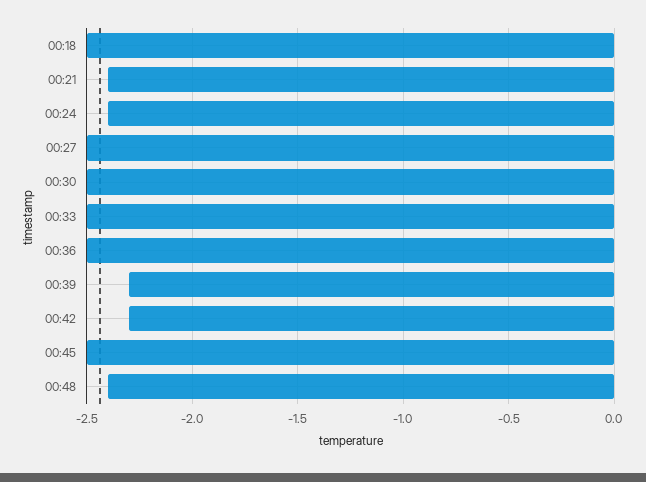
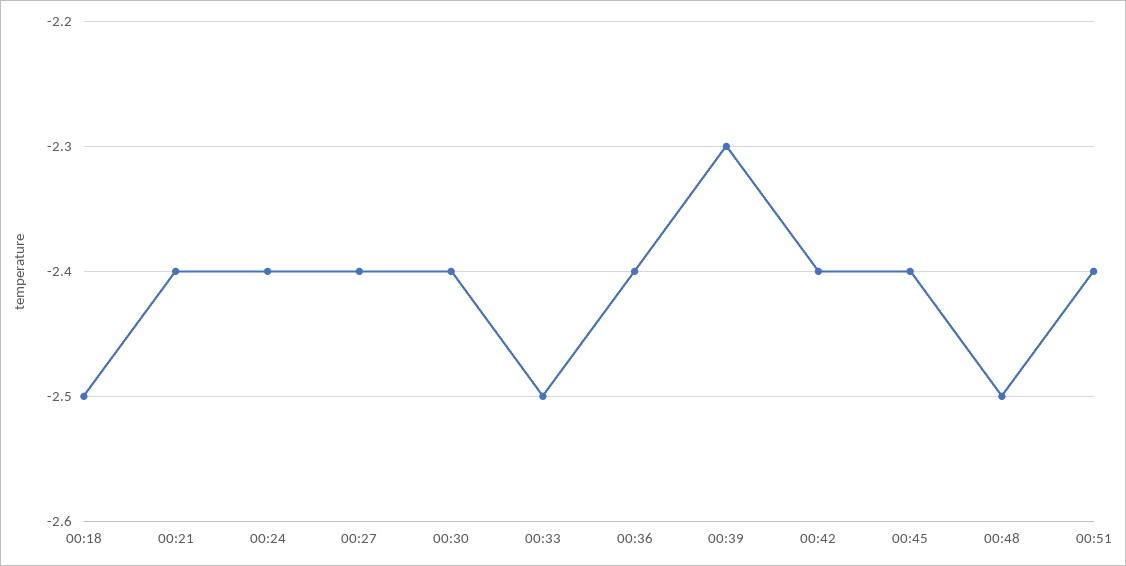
00:27: -2.5 -> -2.4
00:30: -2.5 -> -2.4
00:36: -2.5 -> -2.4
00:42: -2.3 -> -2.4
00:45: -2.5 -> -2.4
00:48: -2.4 -> -2.5
00:51: none -> -2.4

